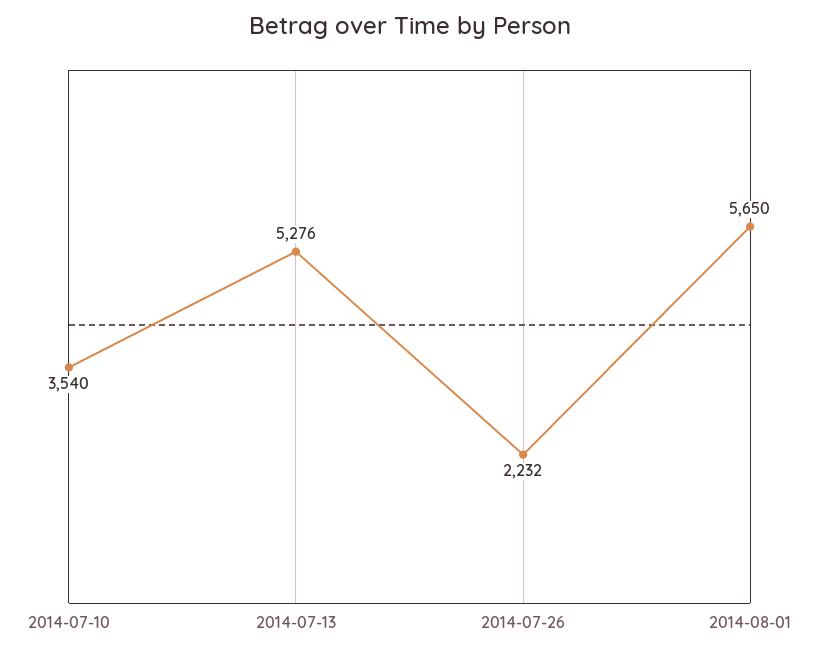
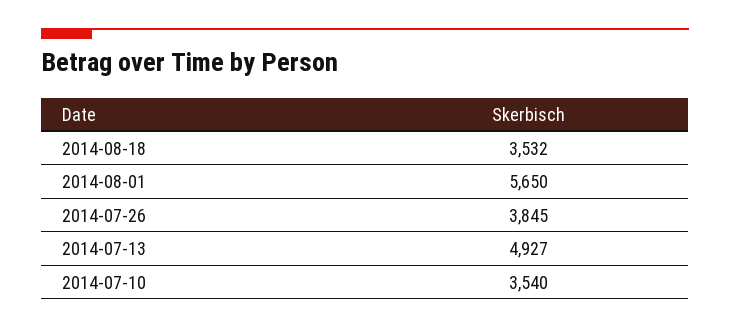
2014-07-13: 5276 -> 4927
2014-07-26: 2232 -> 3845
2014-08-18: none -> 3532

